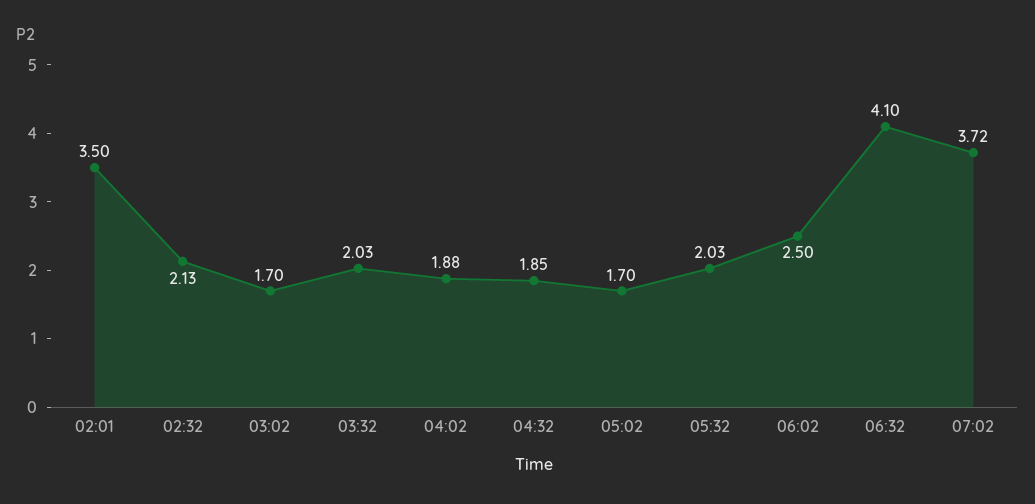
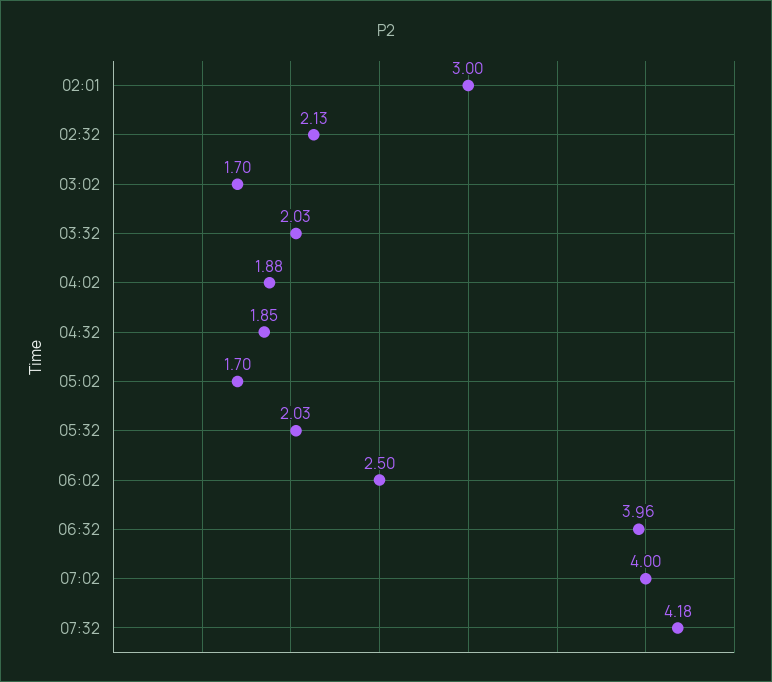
02:01: 3.5 -> 3
06:32: 4.1 -> 3.96
07:02: 3.72 -> 4
07:32: none -> 4.18

